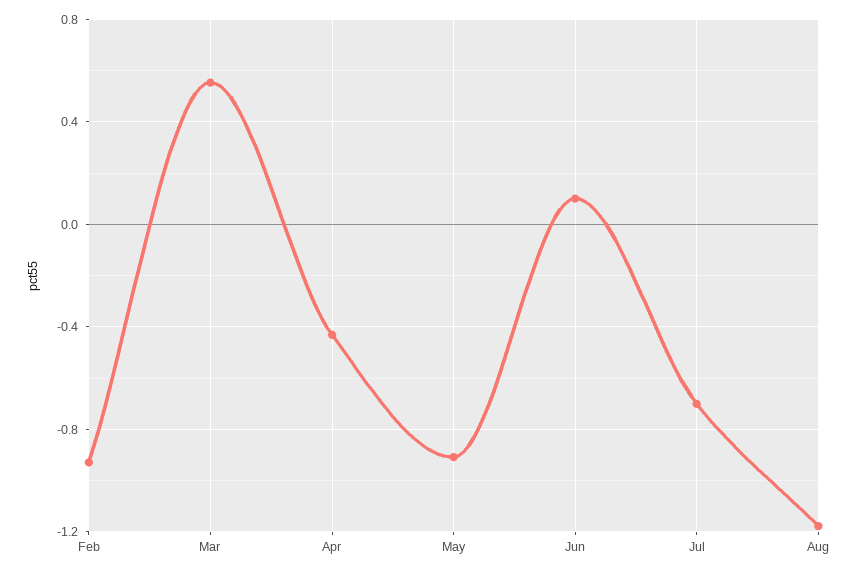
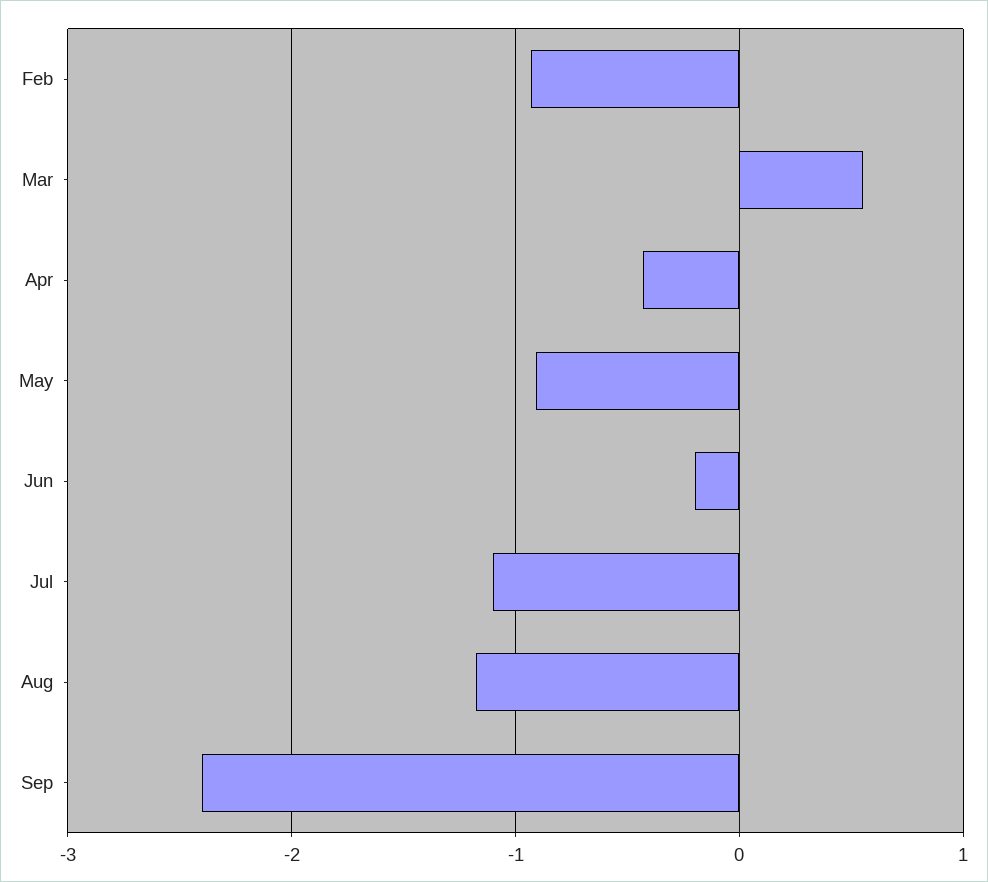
Jun: 0.1 -> -0.2
Jul: -0.7 -> -1.1
Sep: none -> -2.4

